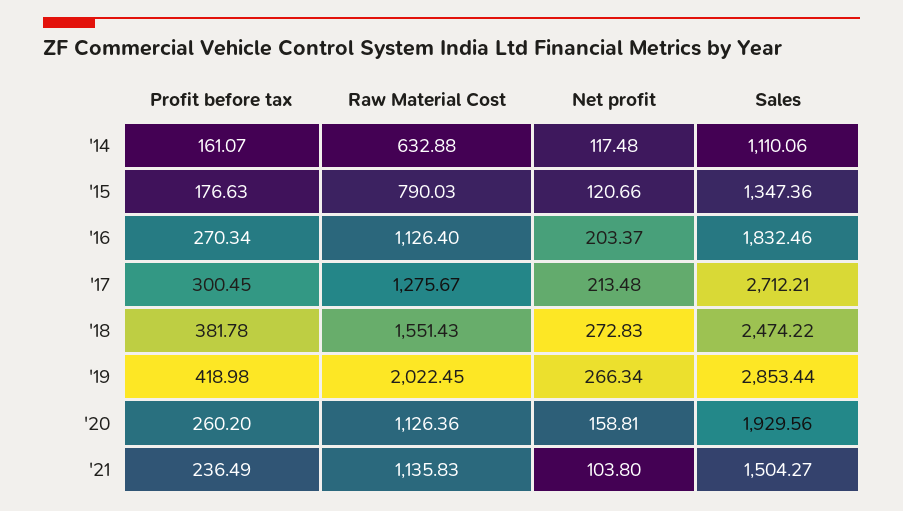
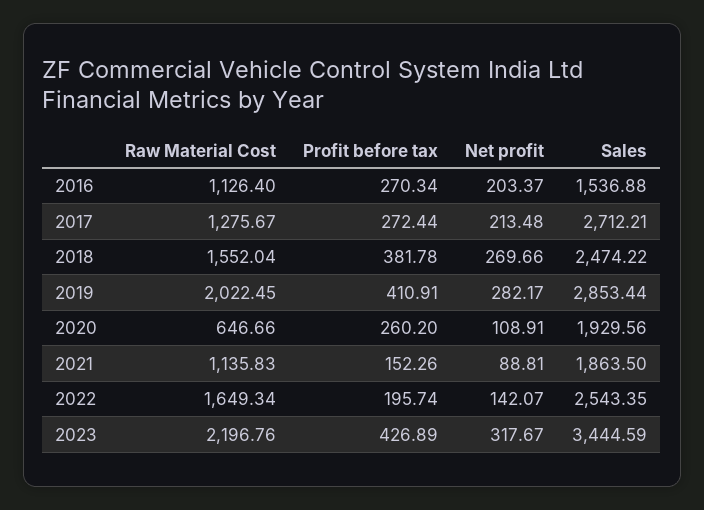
Profit before tax, '14: 161.07 -> none
Raw Material Cost, '14: 632.88 -> none
Net profit, '14: 117.48 -> none
Sales, '14: 1110.06 -> none
Profit before tax, '15: 176.63 -> none
Raw Material Cost, '15: 790.03 -> none
Net profit, '15: 120.66 -> none
Sales, '15: 1347.36 -> none
Sales, '16: 1832.46 -> 1536.88
Profit before tax, '17: 300.45 -> 272.44
Raw Material Cost, '18: 1551.43 -> 1552.04
Net profit, '18: 272.83 -> 269.66
Profit before tax, '19: 418.98 -> 410.91
Net profit, '19: 266.34 -> 282.17
Raw Material Cost, '20: 1126.36 -> 646.66
Net profit, '20: 158.81 -> 108.91
Profit before tax, '21: 236.49 -> 152.26
Net profit, '21: 103.8 -> 88.81
Sales, '21: 1504.27 -> 1863.5
Raw Material Cost, 2022: none -> 1649.34
Profit before tax, 2022: none -> 195.74
Net profit, 2022: none -> 142.07
Sales, 2022: none -> 2543.35
Raw Material Cost, 2023: none -> 2196.76
Profit before tax, 2023: none -> 426.89
Net profit, 2023: none -> 317.67
Sales, 2023: none -> 3444.59

